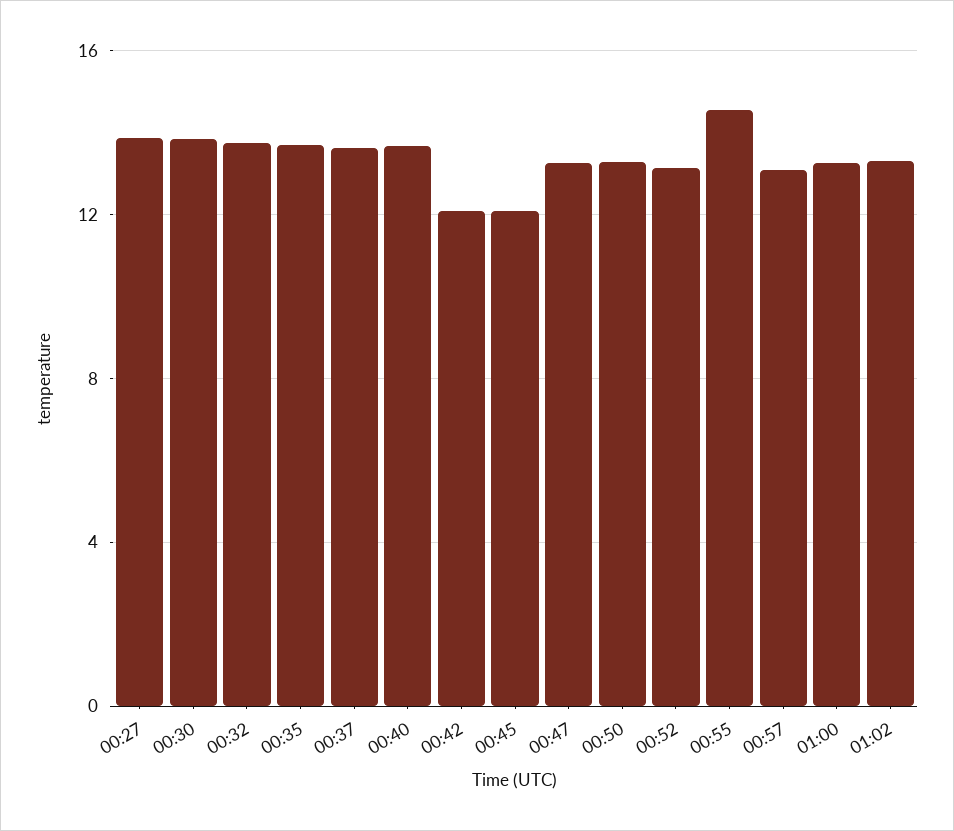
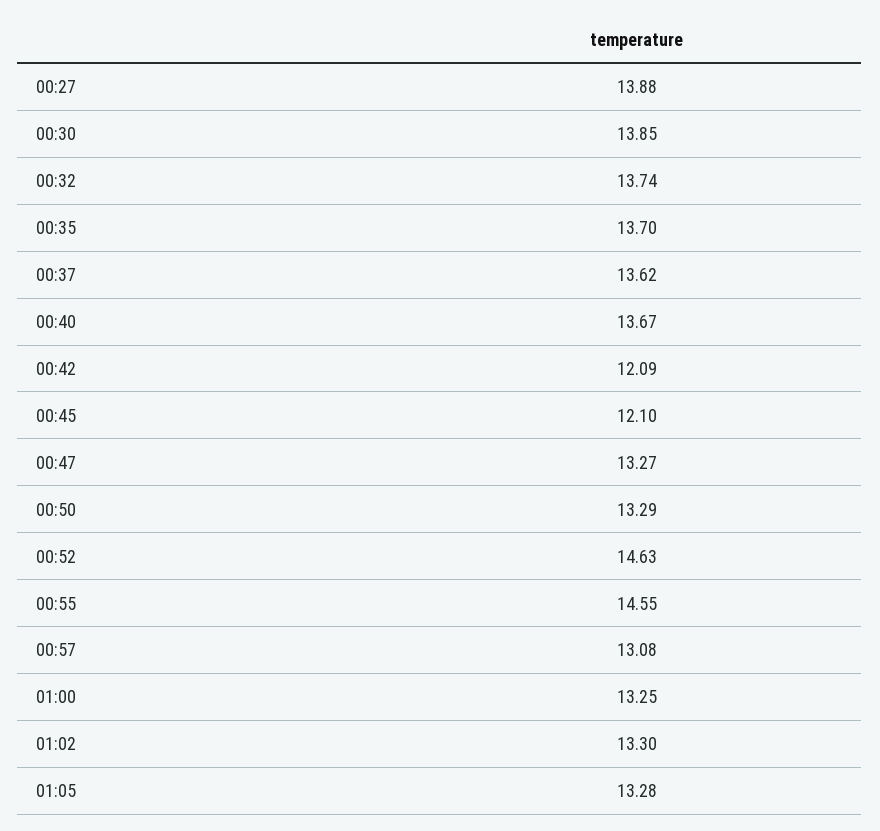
00:52: 13 -> 14.63
01:05: none -> 13.28

